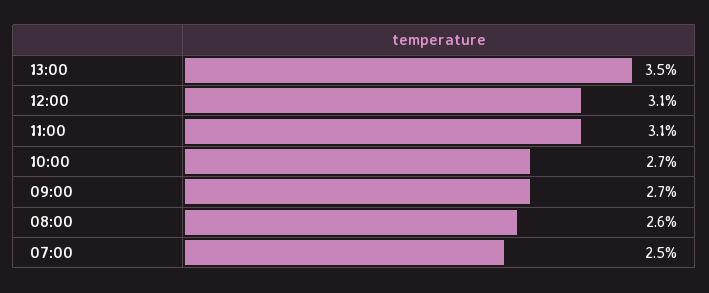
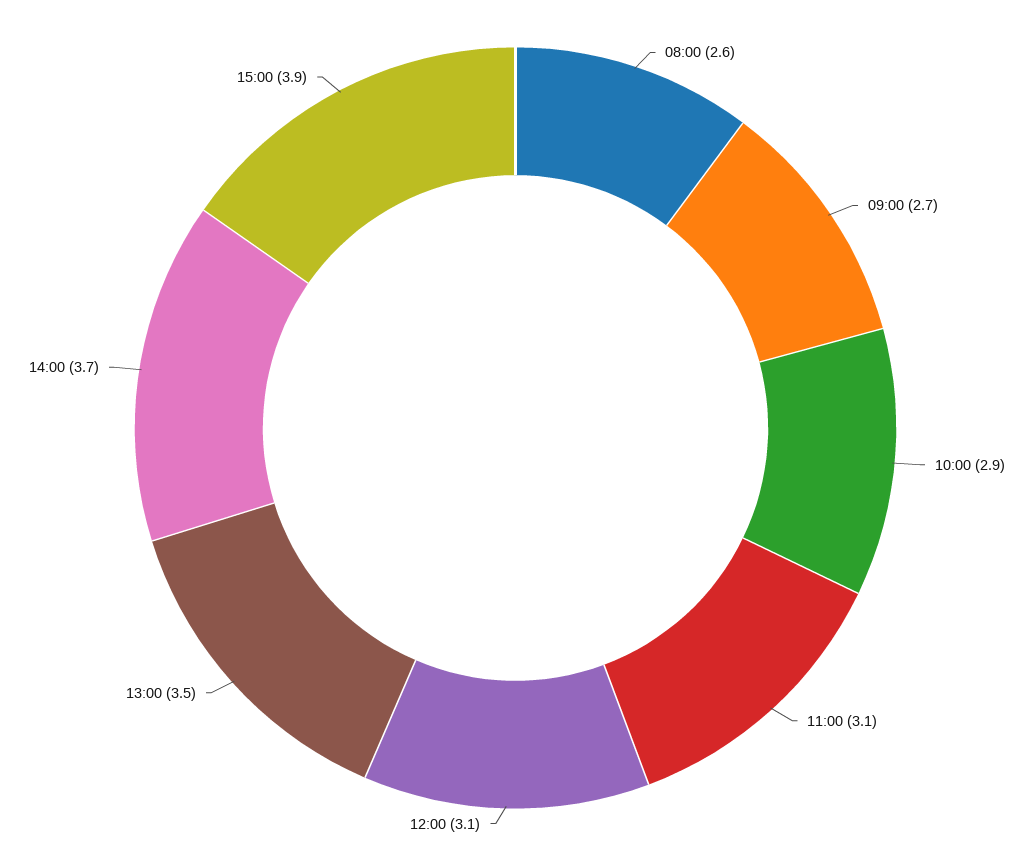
10:00: 2.7 -> 2.9
07:00: 2.5 -> none
14:00: none -> 3.7
15:00: none -> 3.9

